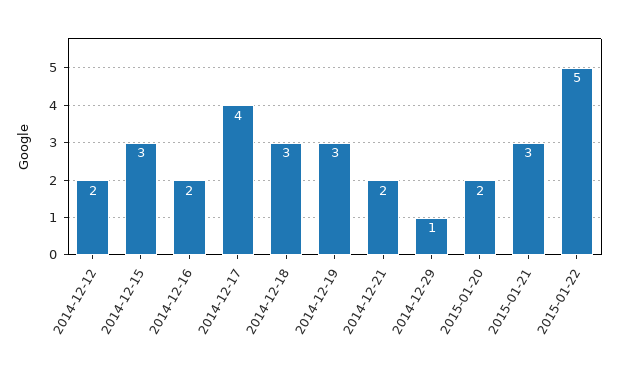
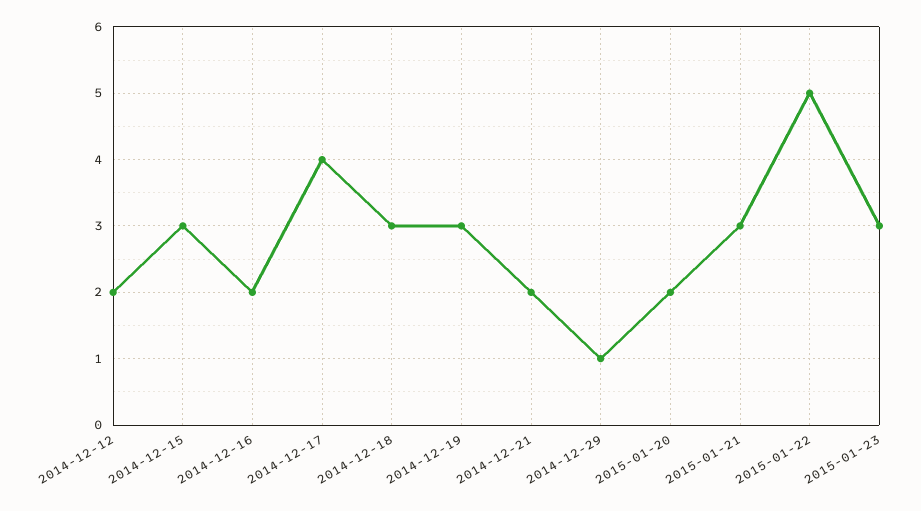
2015-01-23: none -> 3

